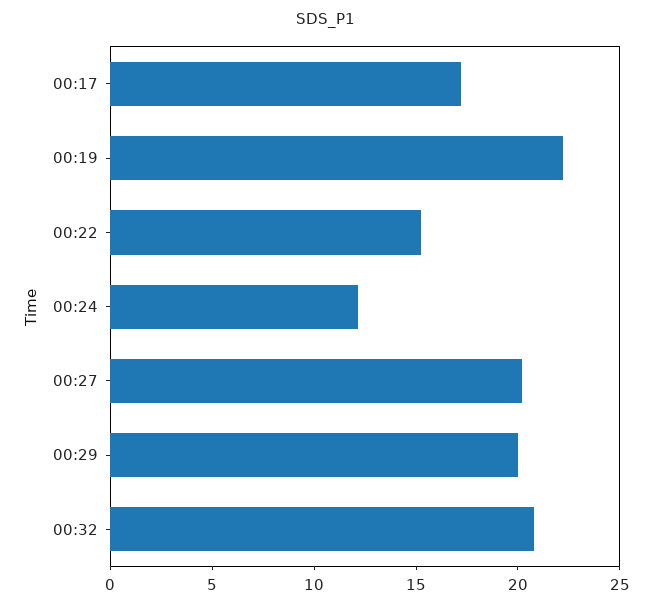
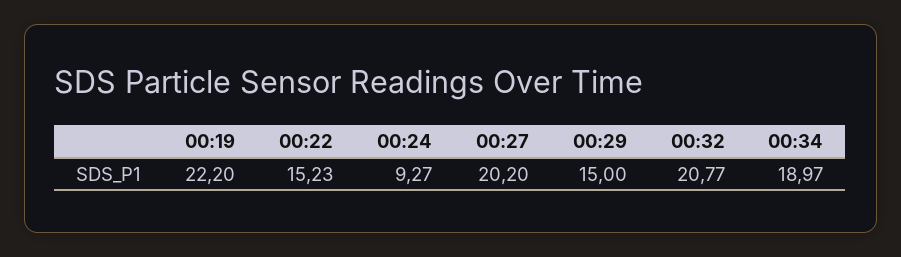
00:17: 17 -> none
00:24: 12 -> 9.27
00:29: 20 -> 15
00:34: none -> 18.97

